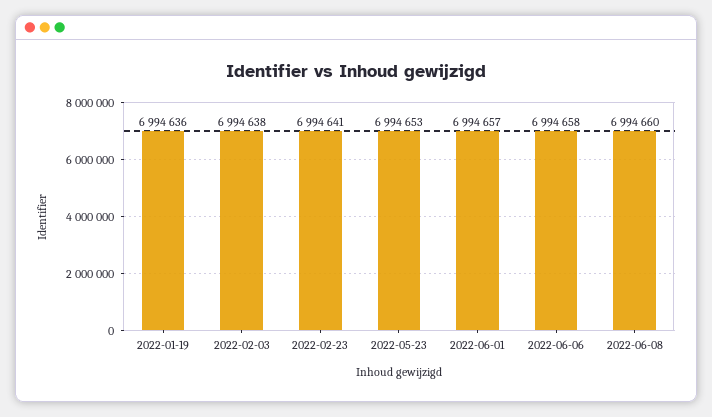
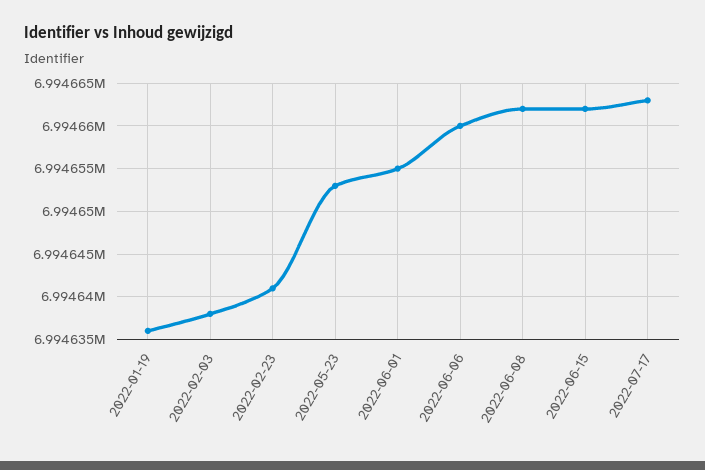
2022-06-01: 6994657 -> 6994655
2022-06-06: 6994658 -> 6994660
2022-06-08: 6994660 -> 6994662
2022-06-15: none -> 6994662
2022-07-17: none -> 6994663

